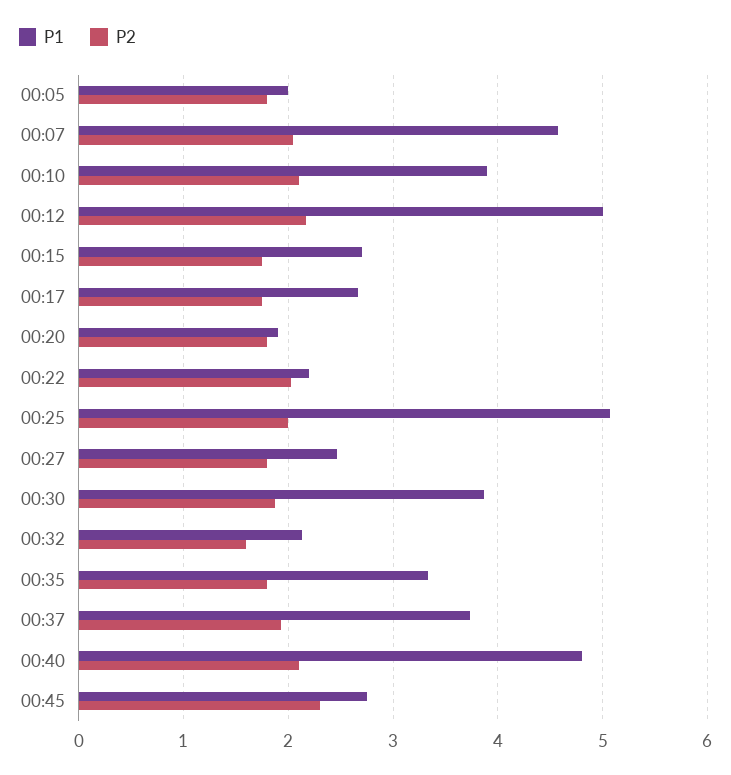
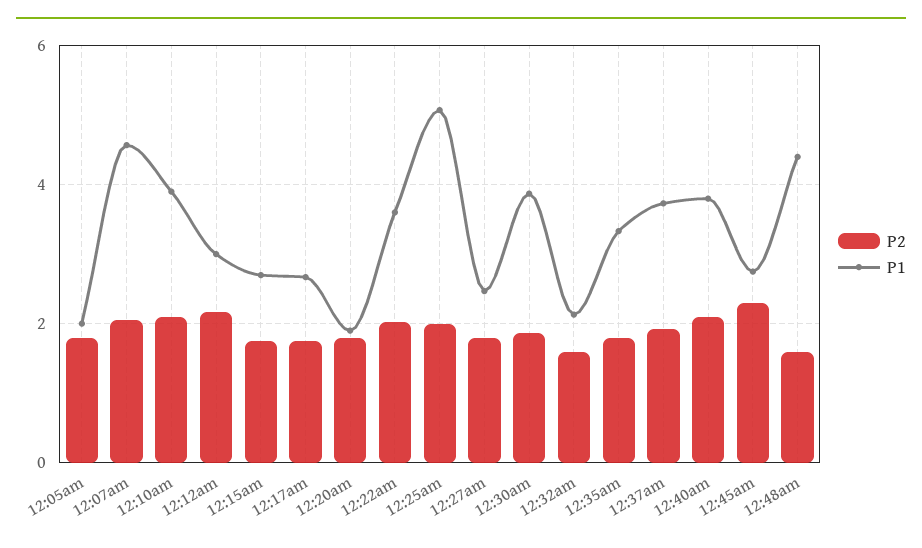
P1, 00:12: 5 -> 3
P1, 00:22: 2.2 -> 3.6
P1, 00:40: 4.8 -> 3.8
P2, 12:48am: none -> 1.6
P1, 12:48am: none -> 4.4

